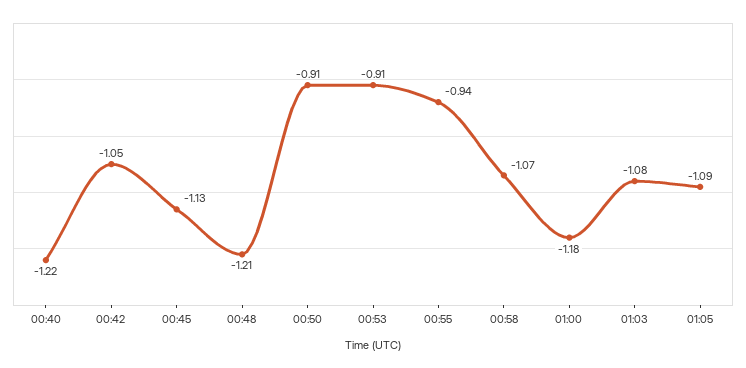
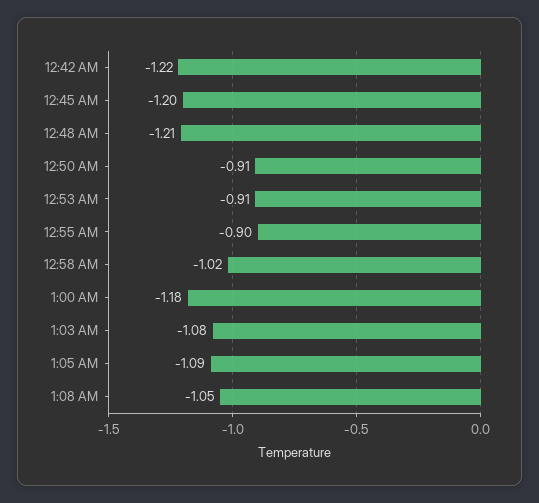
00:40: -1.22 -> none
00:42: -1.05 -> -1.22
00:45: -1.13 -> -1.2
00:55: -0.94 -> -0.9
00:58: -1.07 -> -1.02
1:08 AM: none -> -1.05

